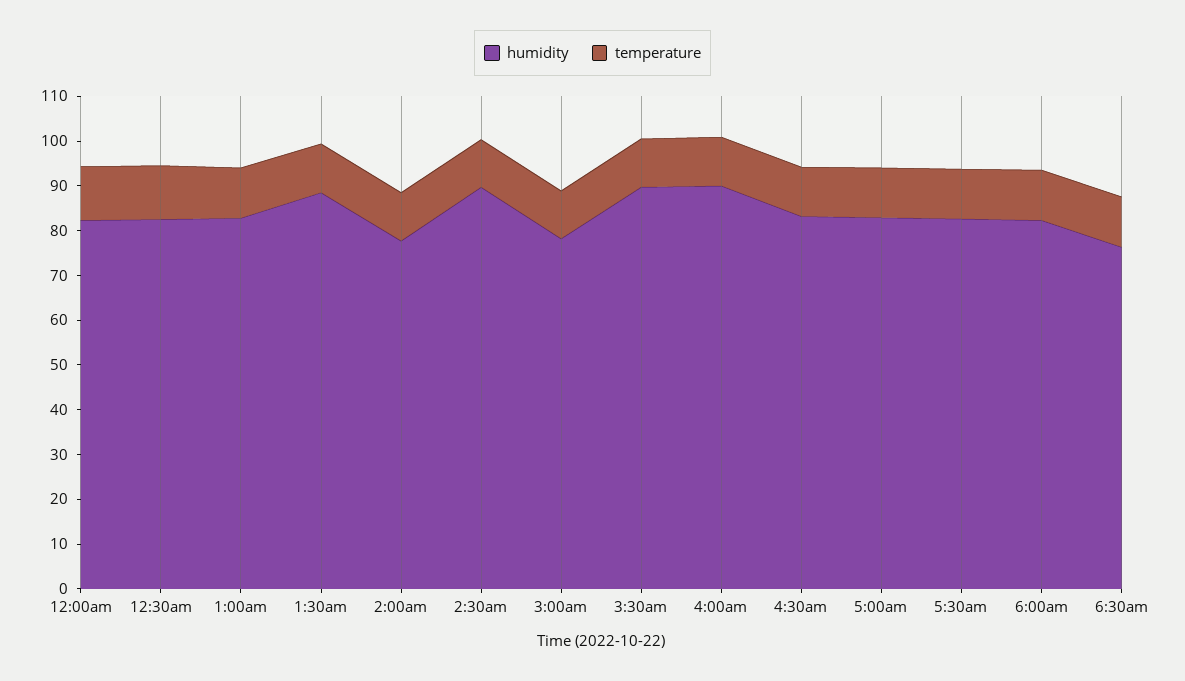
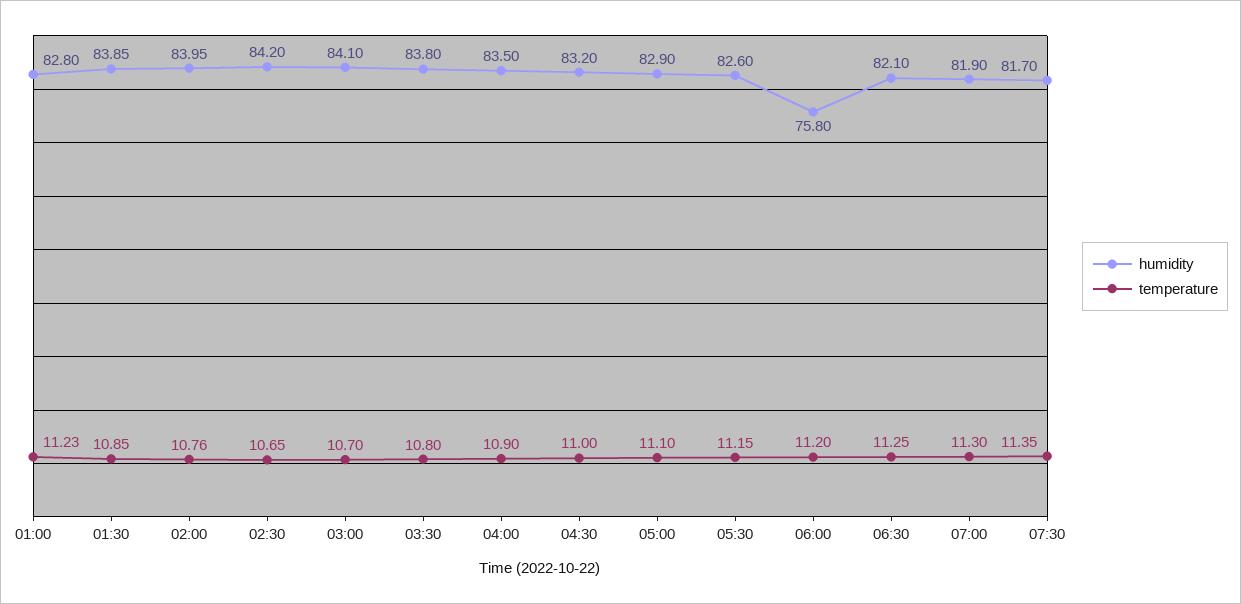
humidity, 12:00am: 82 -> none
temperature, 12:00am: 12 -> none
humidity, 12:30am: 82 -> none
temperature, 12:30am: 12 -> none
humidity, 1:30am: 88 -> 83.85
humidity, 2:00am: 78 -> 83.95
humidity, 2:30am: 90 -> 84.2
humidity, 3:00am: 78 -> 84.1
humidity, 3:30am: 90 -> 83.8
humidity, 4:00am: 90 -> 83.5
humidity, 6:00am: 82 -> 75.8
humidity, 6:30am: 76 -> 82.1
humidity, 07:00: none -> 81.9
temperature, 07:00: none -> 11.3
humidity, 07:30: none -> 81.7
temperature, 07:30: none -> 11.35

